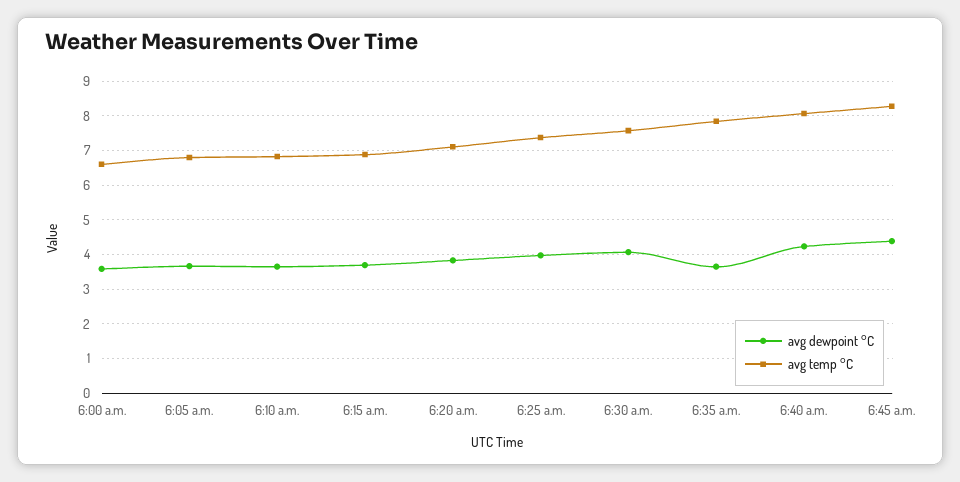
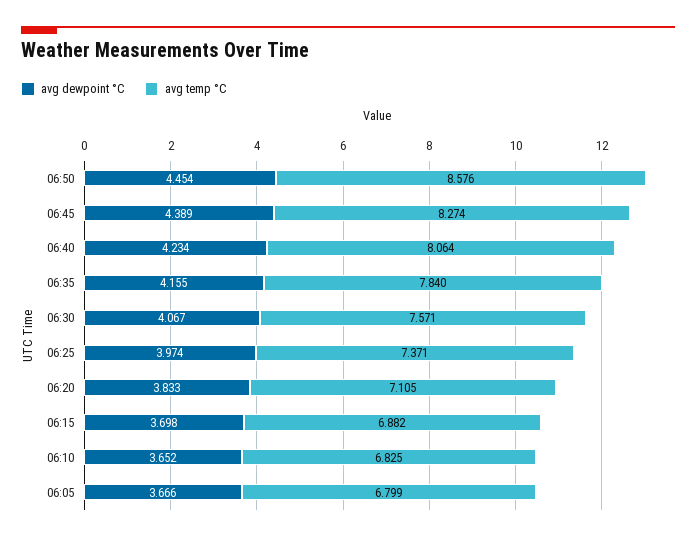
avg dewpoint °C, 6:00 a.m.: 3.6 -> none
avg temp °C, 6:00 a.m.: 6.6 -> none
avg dewpoint °C, 6:35 a.m.: 3.6 -> 4.155
avg dewpoint °C, 06:50: none -> 4.454
avg temp °C, 06:50: none -> 8.576

